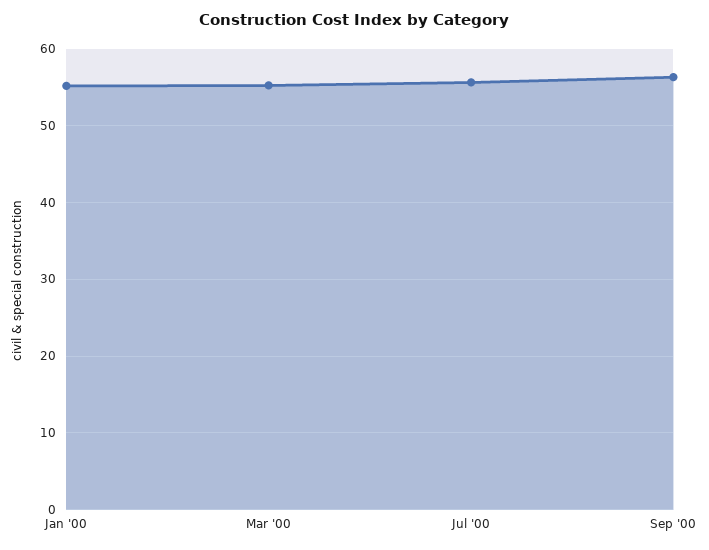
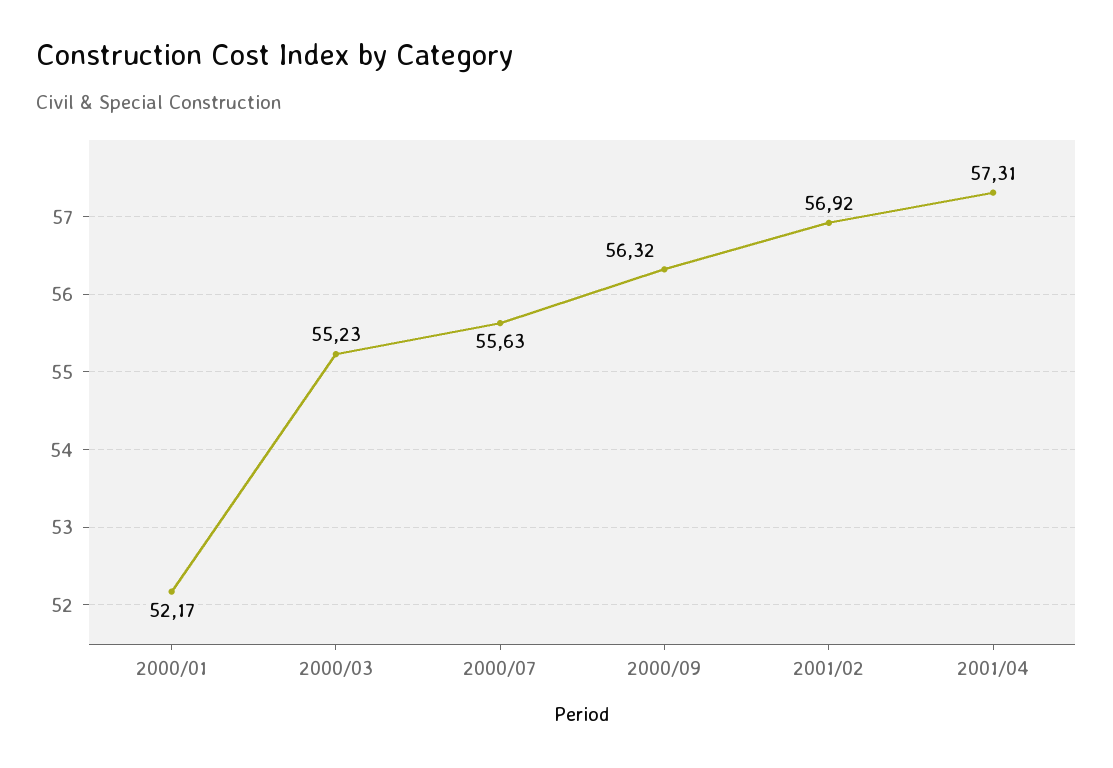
Jan '00: 55 -> 52.17
2001/02: none -> 56.92
2001/04: none -> 57.31

